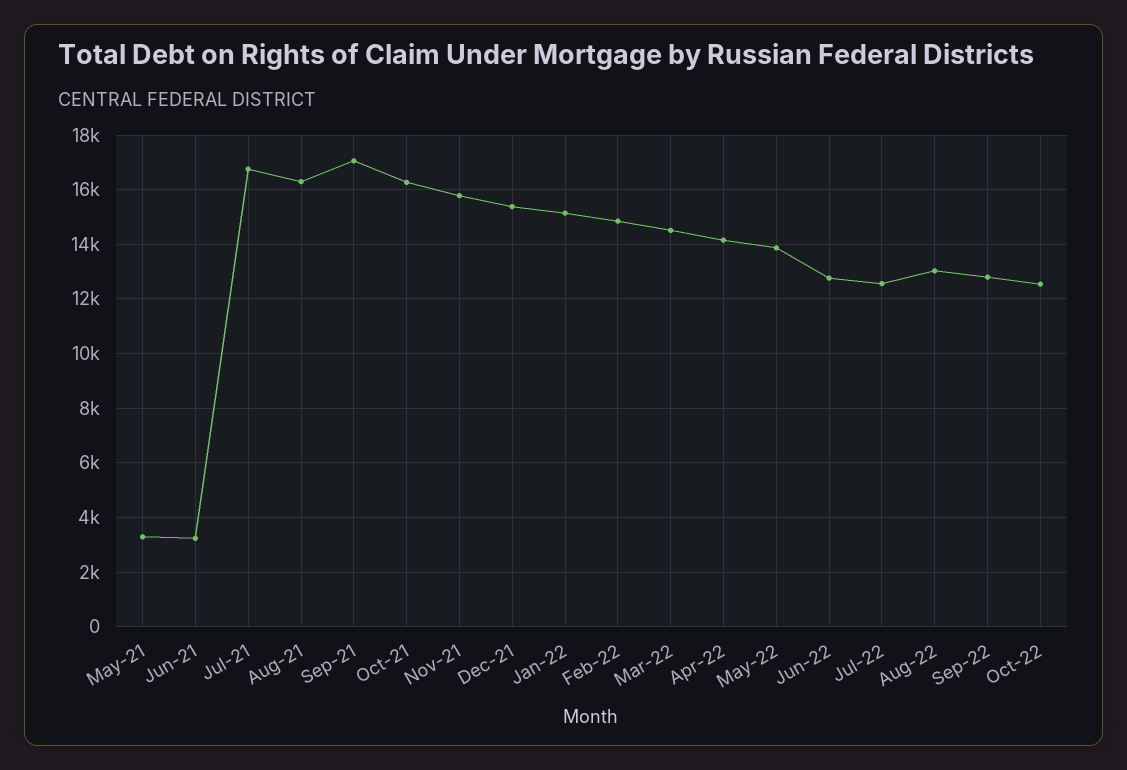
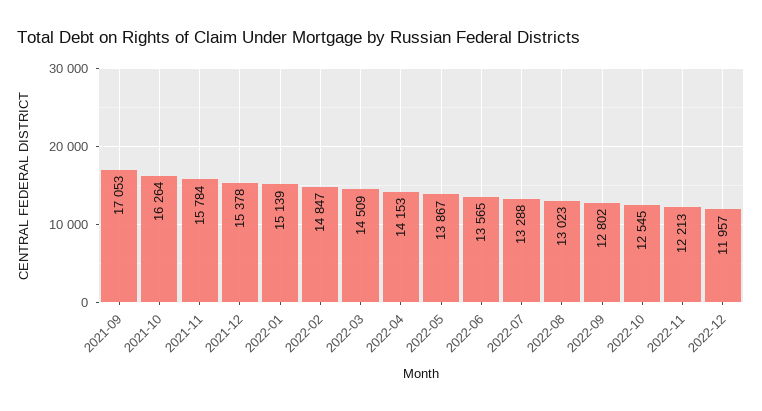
May-21: 3250 -> none
Jun-21: 3250 -> none
Jul-21: 16750 -> none
Aug-21: 16250 -> none
Jun-22: 12750 -> 13565
Jul-22: 12500 -> 13288
2022-11: none -> 12213
2022-12: none -> 11957

